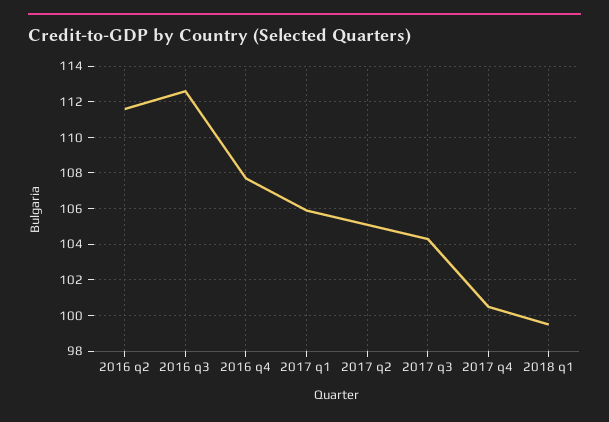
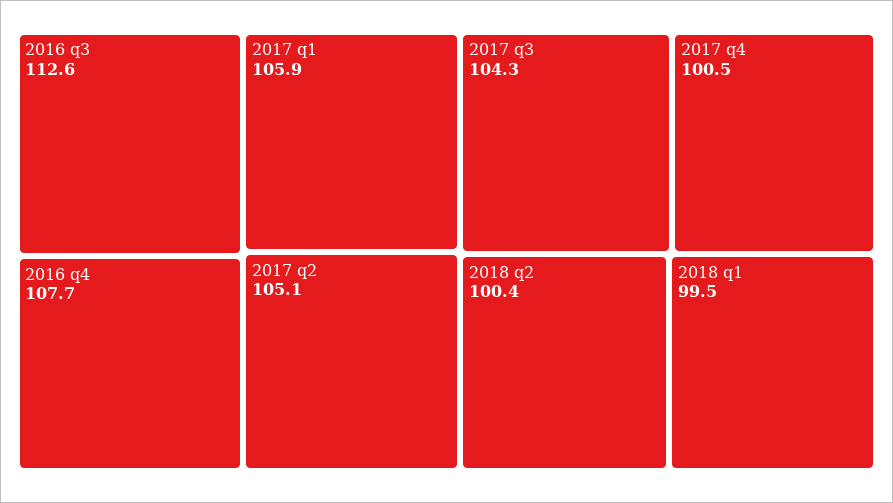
2016 q2: 111.5 -> none
2018 q2: none -> 100.4

